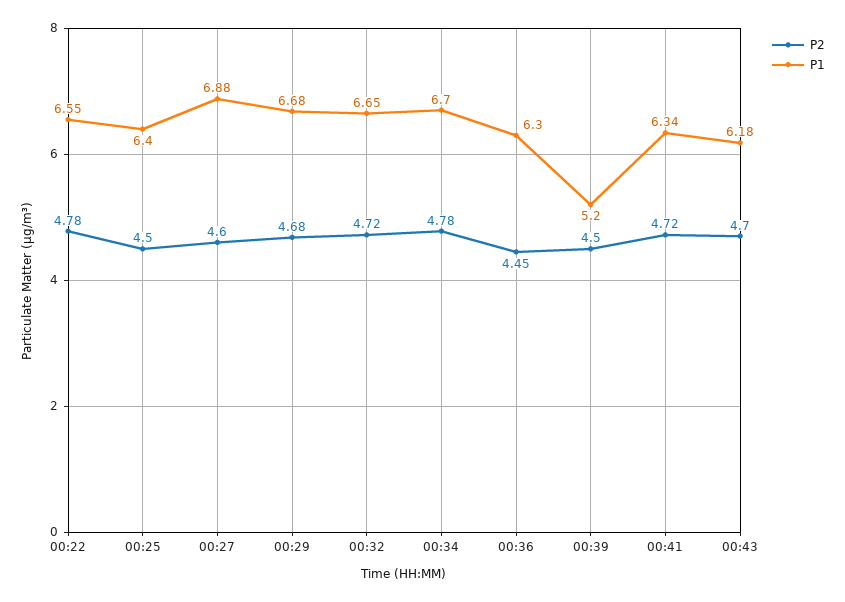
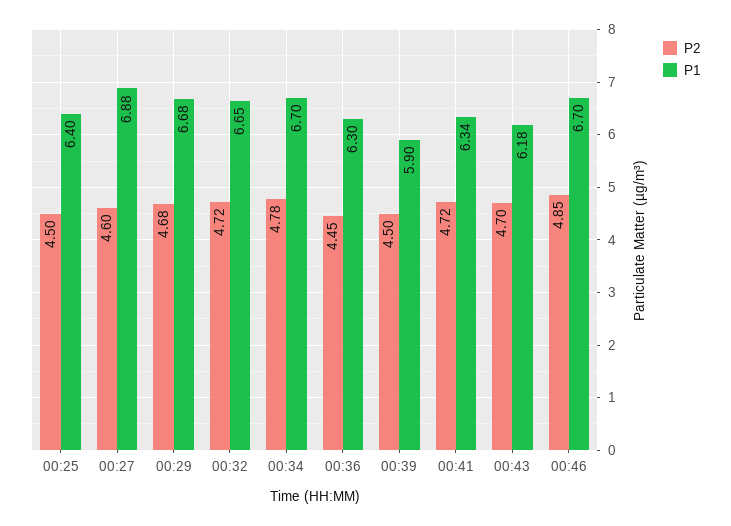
P2, 00:22: 4.78 -> none
P1, 00:22: 6.55 -> none
P1, 00:39: 5.2 -> 5.9
P2, 00:46: none -> 4.85
P1, 00:46: none -> 6.7

